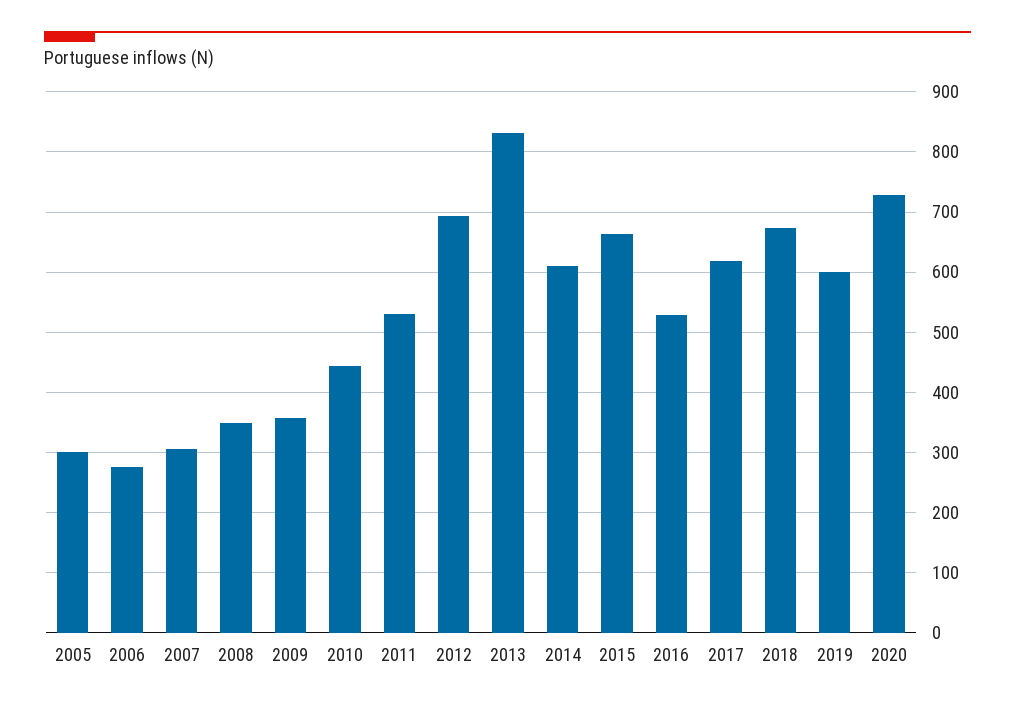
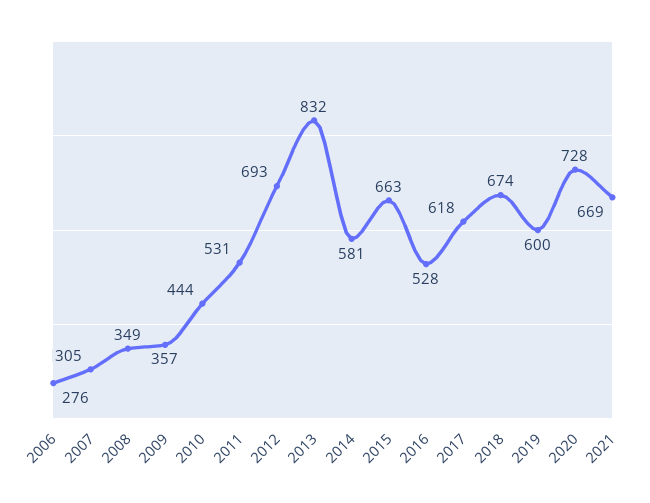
2005: 300 -> none
2014: 610 -> 581
2021: none -> 669

